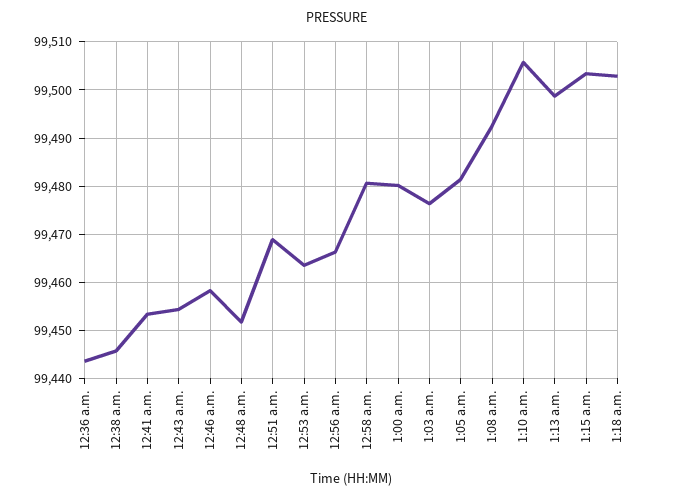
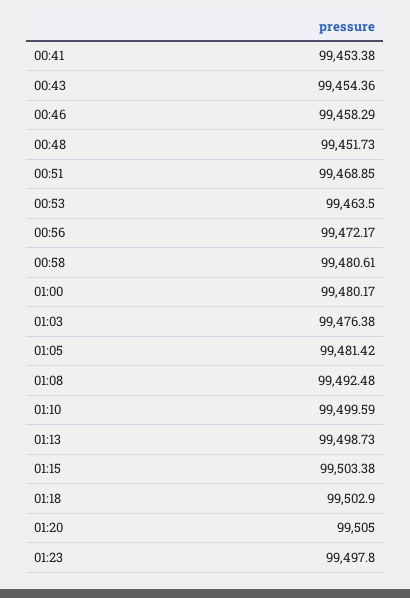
12:36 a.m.: 99444 -> none
12:38 a.m.: 99446 -> none
12:56 a.m.: 99466 -> 99472.17
1:10 a.m.: 99506 -> 99499.59
01:20: none -> 99505
01:23: none -> 99497.8

